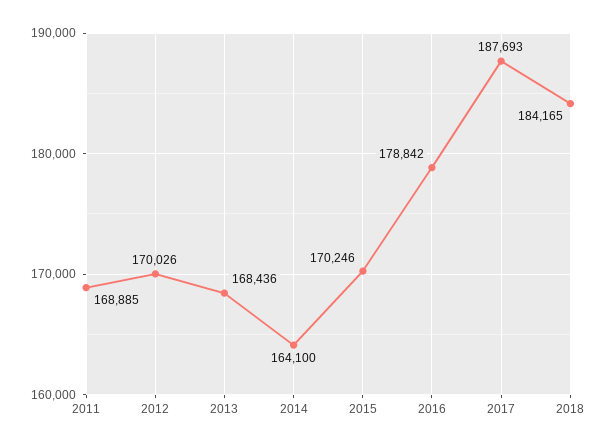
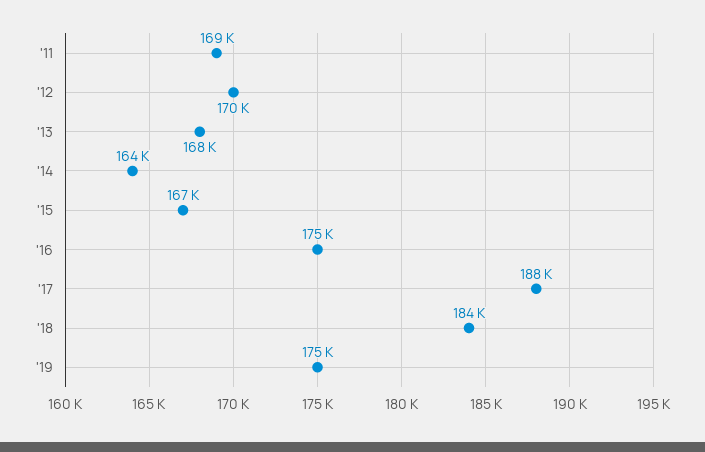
2015: 170246 -> 167000
2016: 178842 -> 175000
'19: none -> 175000

